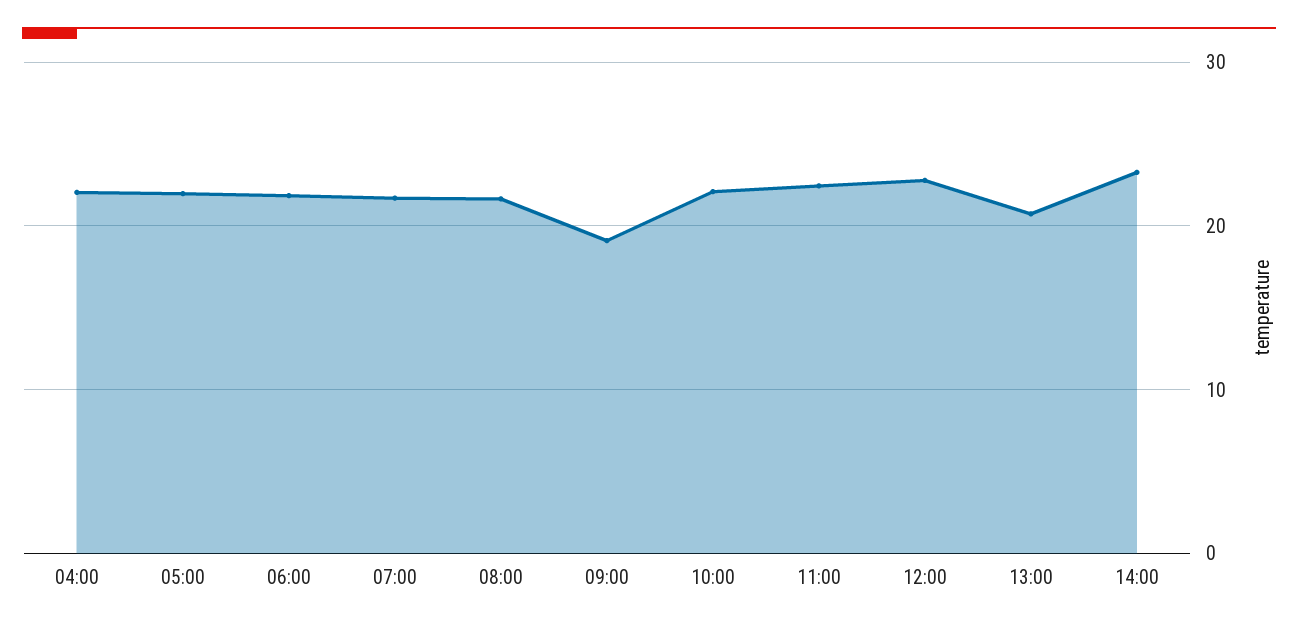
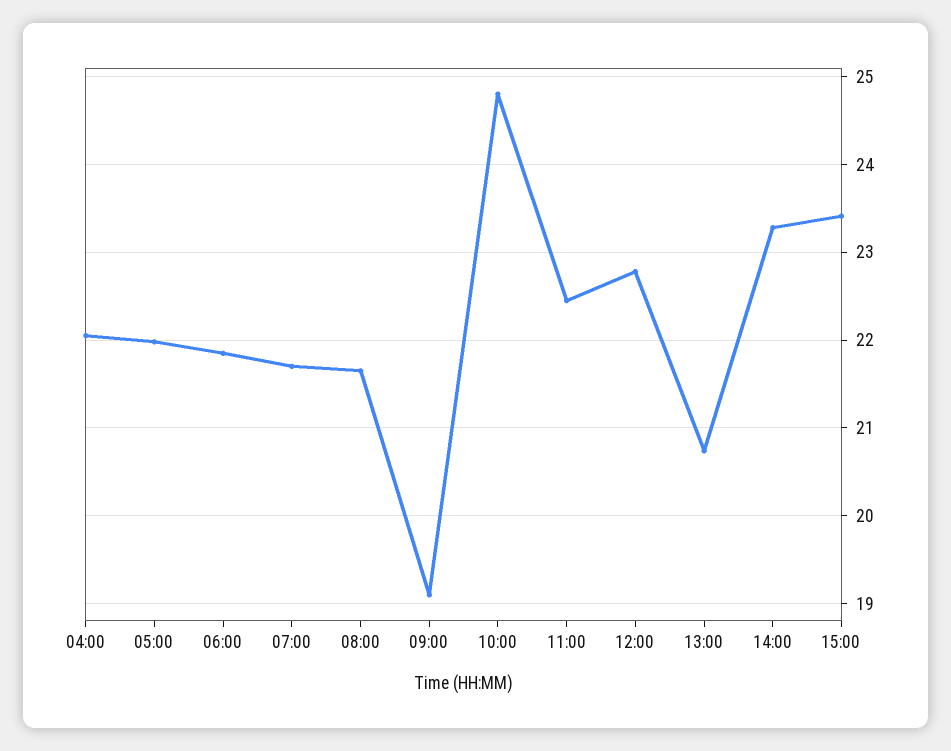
10:00: 22 -> 24.8
15:00: none -> 23.4

